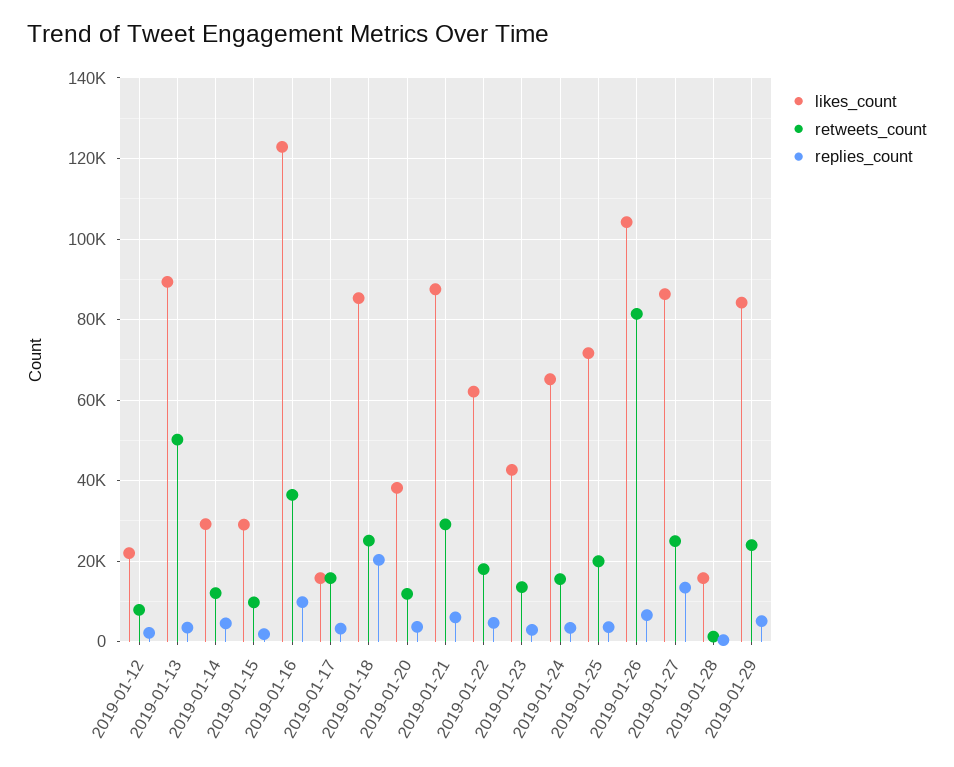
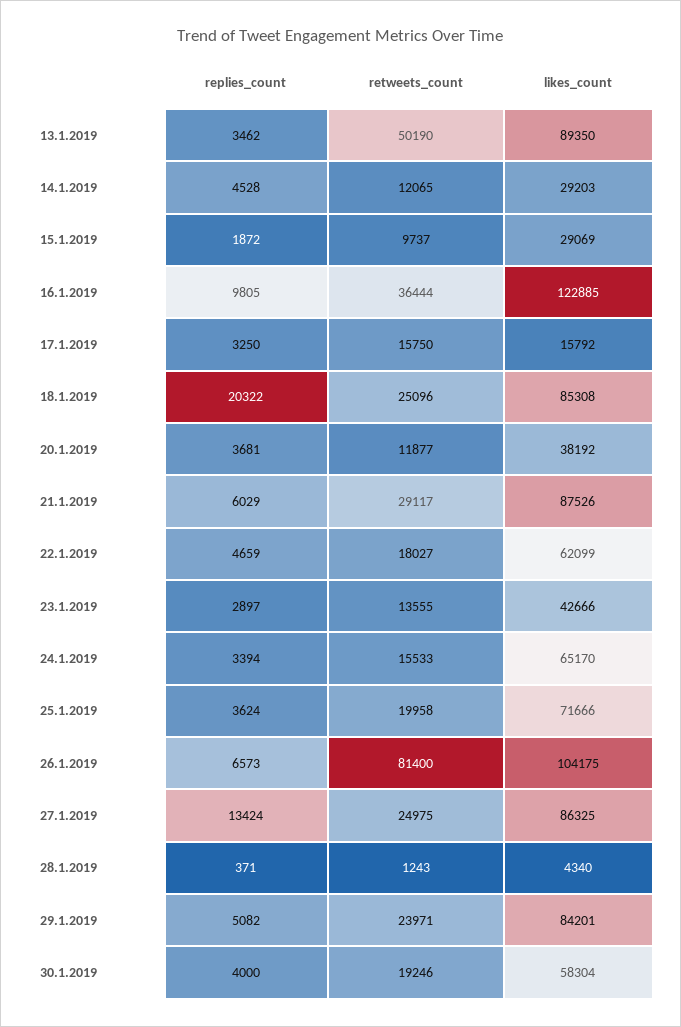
likes_count, 2019-01-12: 22000 -> none
retweets_count, 2019-01-12: 8000 -> none
replies_count, 2019-01-12: 2000 -> none
likes_count, 2019-01-28: 16000 -> 4340
replies_count, 30.1.2019: none -> 4000
retweets_count, 30.1.2019: none -> 19246
likes_count, 30.1.2019: none -> 58304

